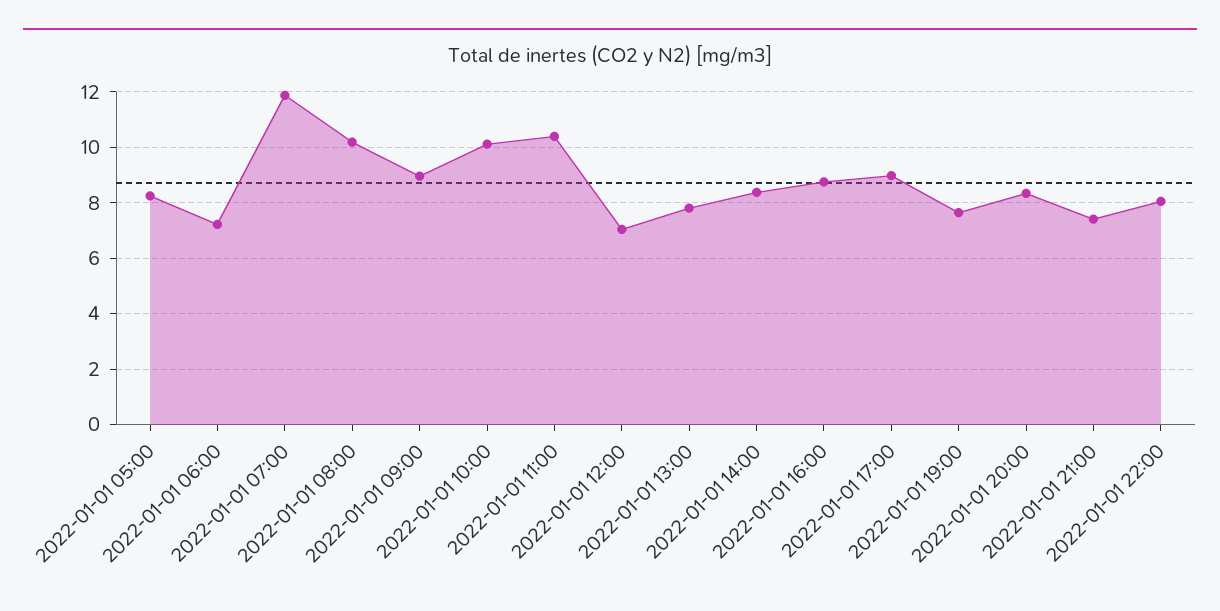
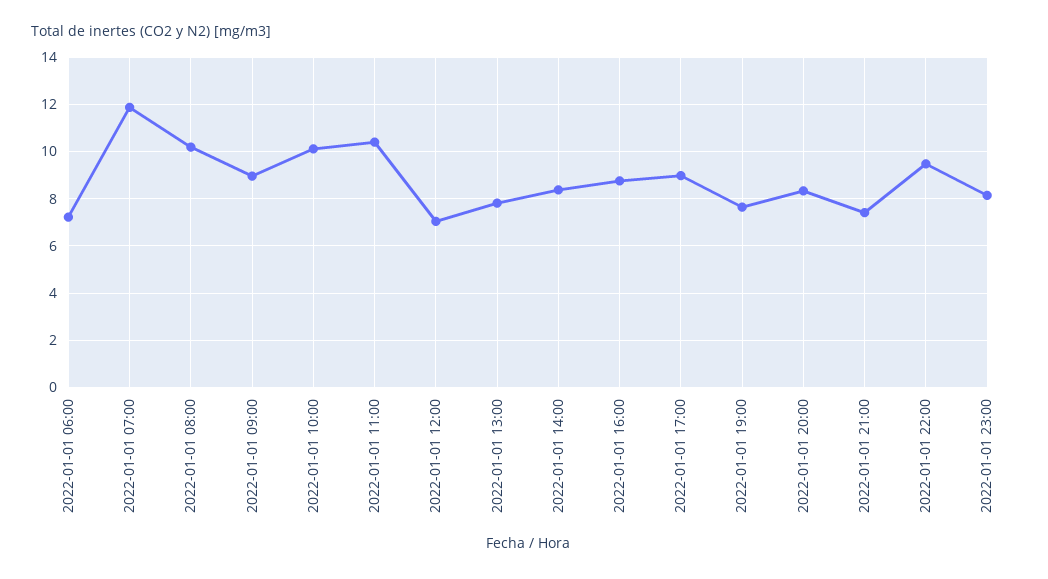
2022-01-01 05:00: 8.25 -> none
2022-01-01 22:00: 8 -> 9.5
2022-01-01 23:00: none -> 8

